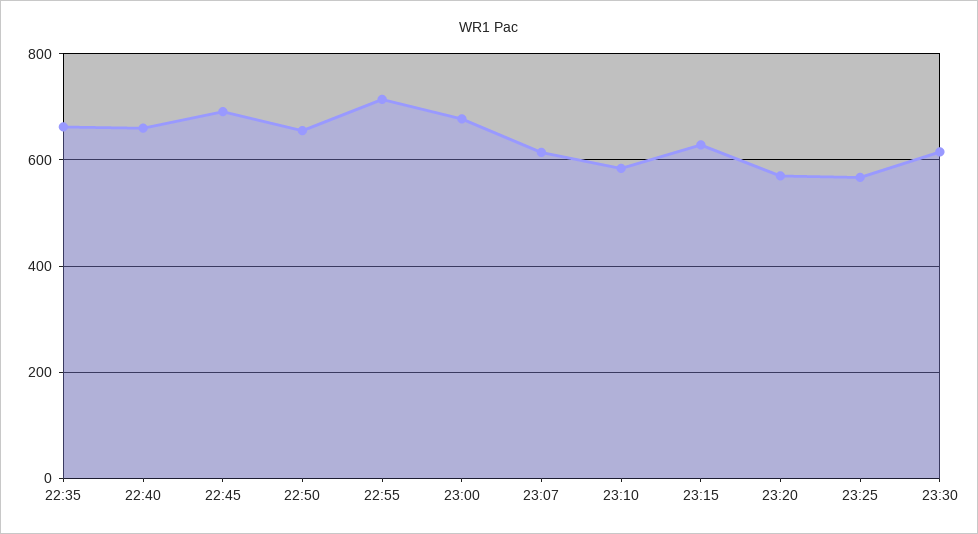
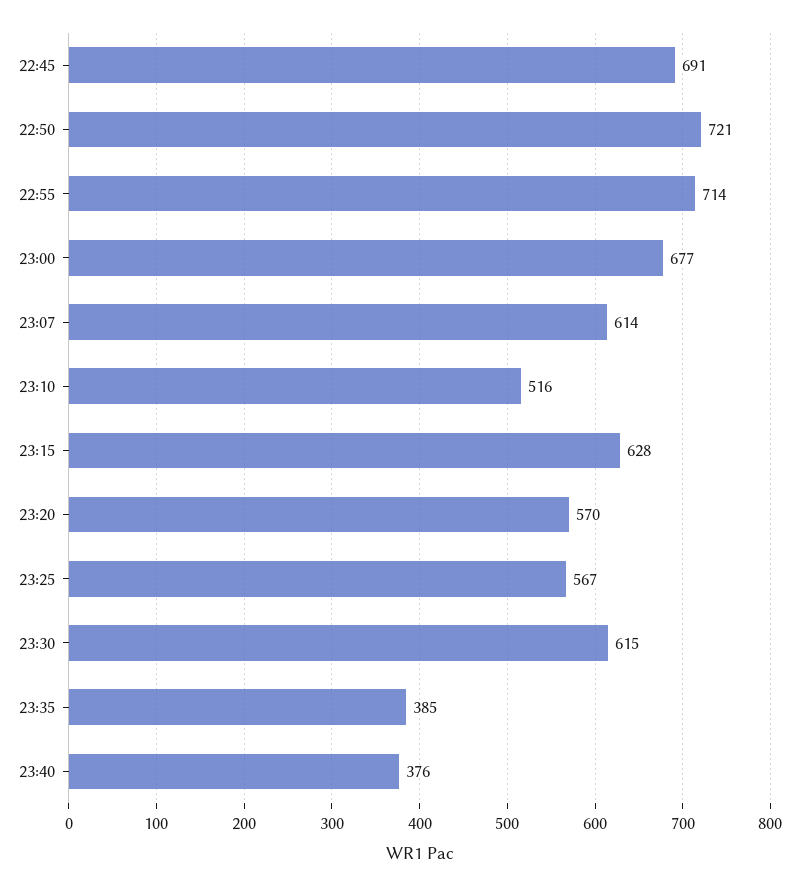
22:35: 660 -> none
22:40: 660 -> none
22:50: 660 -> 721
23:10: 580 -> 516
23:35: none -> 385
23:40: none -> 376

